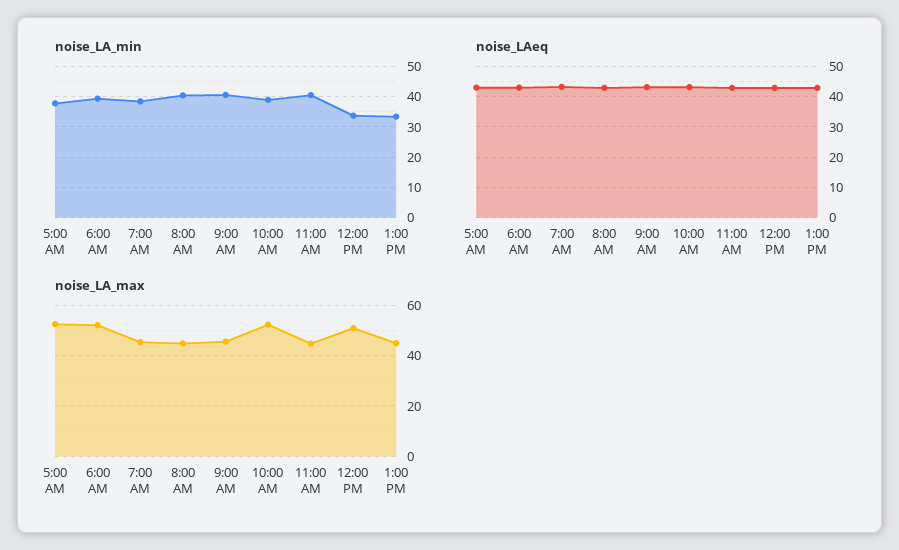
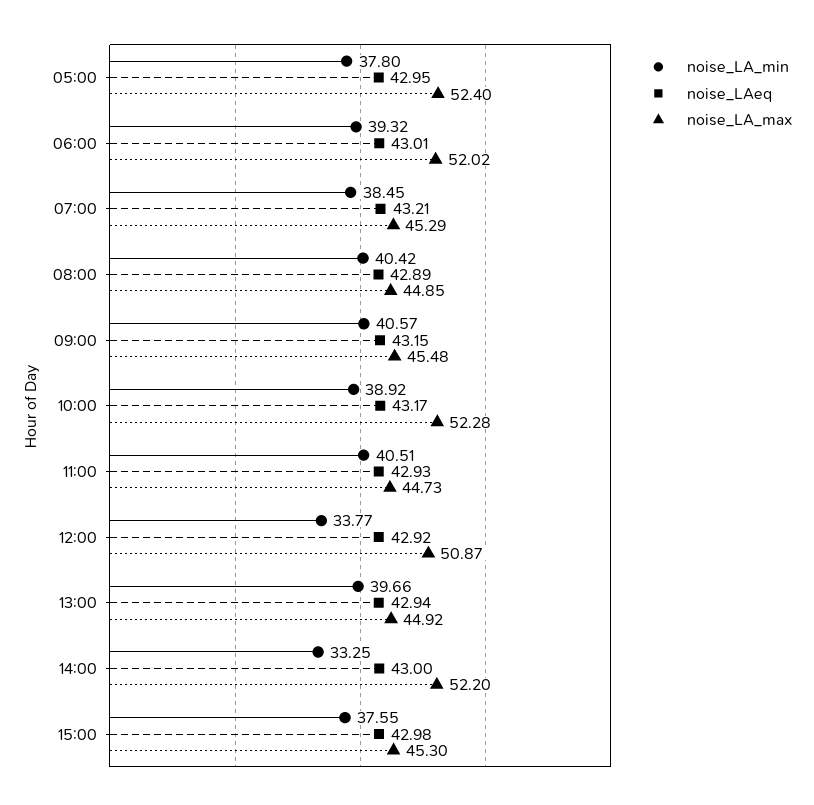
noise_LA_min, 1:00 PM: 34 -> 39.66
noise_LA_min, 14:00: none -> 33.25
noise_LAeq, 14:00: none -> 43
noise_LA_max, 14:00: none -> 52.2
noise_LA_min, 15:00: none -> 37.55
noise_LAeq, 15:00: none -> 42.98
noise_LA_max, 15:00: none -> 45.3

